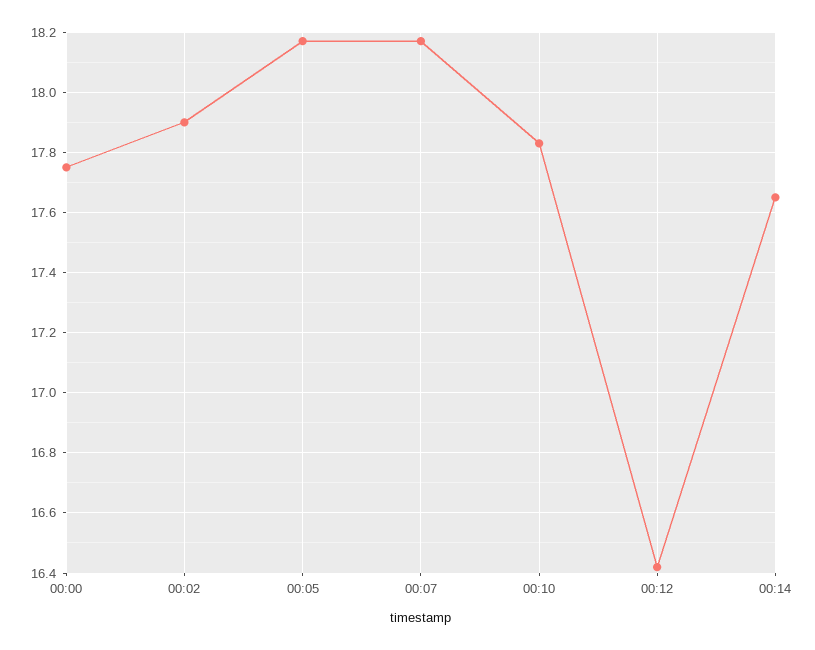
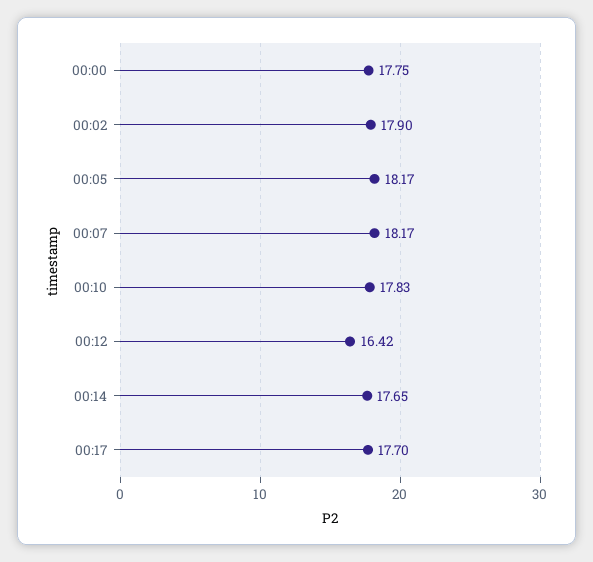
00:17: none -> 17.7

